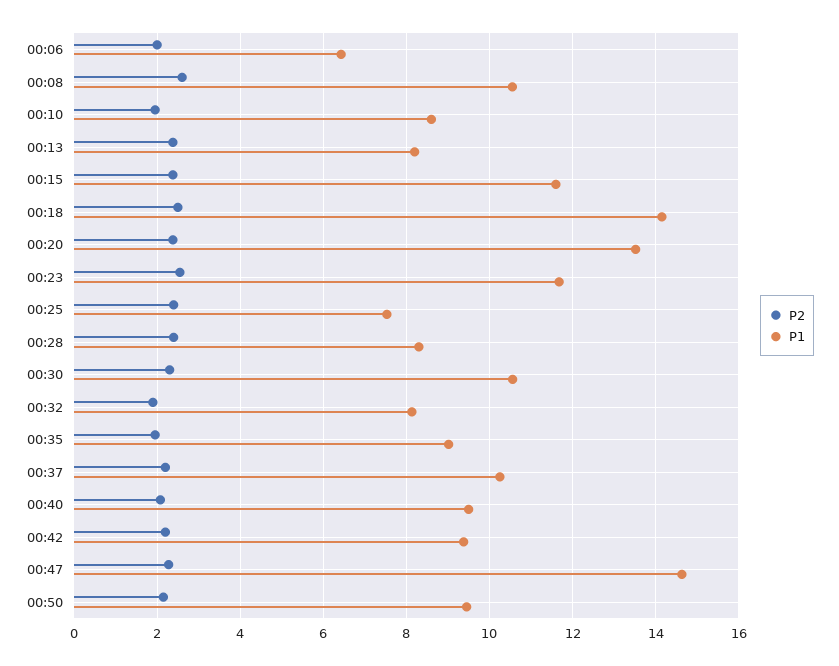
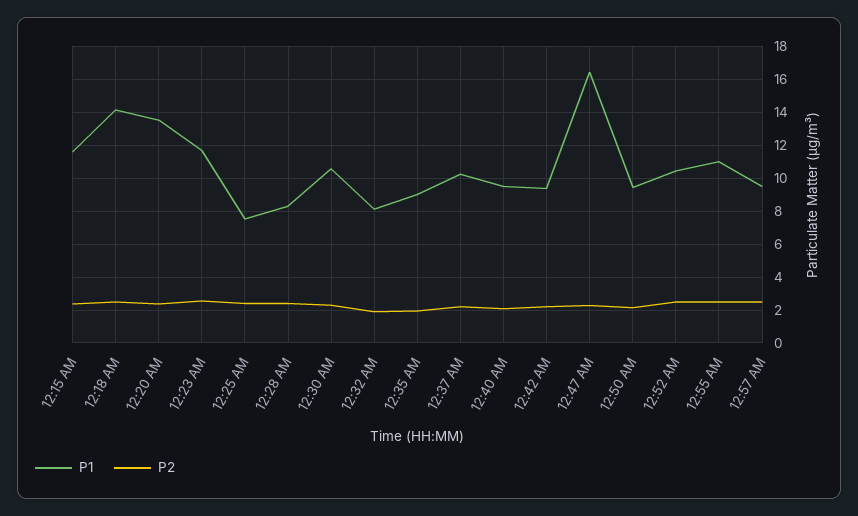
P2, 00:06: 2 -> none
P1, 00:06: 6.4 -> none
P2, 00:08: 2.6 -> none
P1, 00:08: 10.6 -> none
P2, 00:10: 2 -> none
P1, 00:10: 8.6 -> none
P2, 00:13: 2.4 -> none
P1, 00:13: 8.2 -> none
P1, 00:47: 14.6 -> 16.5
P1, 12:52 AM: none -> 10.5
P2, 12:52 AM: none -> 2.5
P1, 12:55 AM: none -> 11
P2, 12:55 AM: none -> 2.5
P1, 12:57 AM: none -> 9.5
P2, 12:57 AM: none -> 2.5

